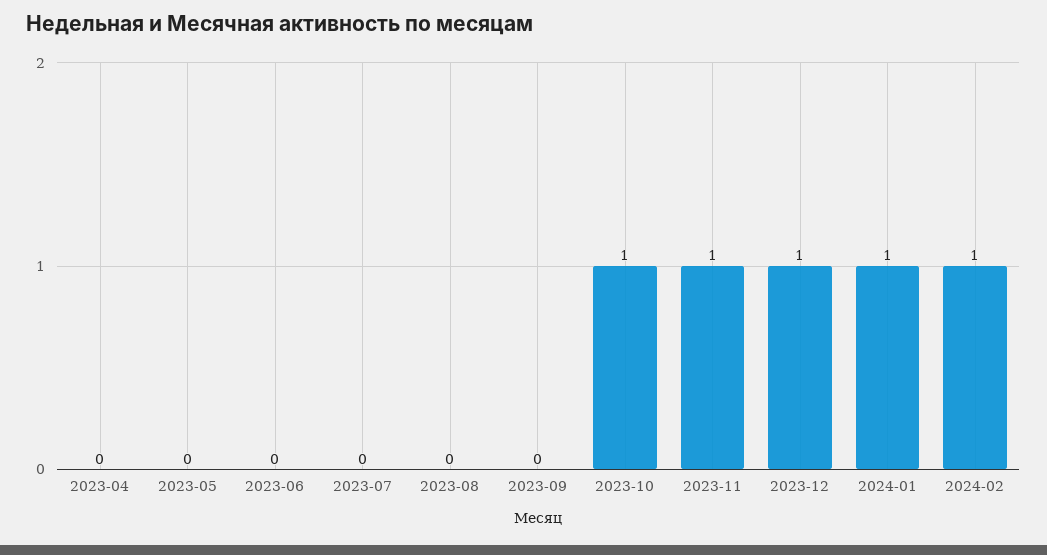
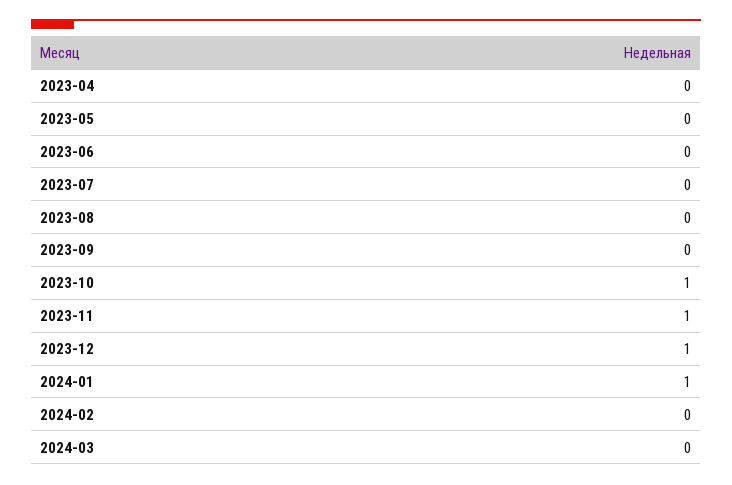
2024-02: 1 -> 0
2024-03: none -> 0

